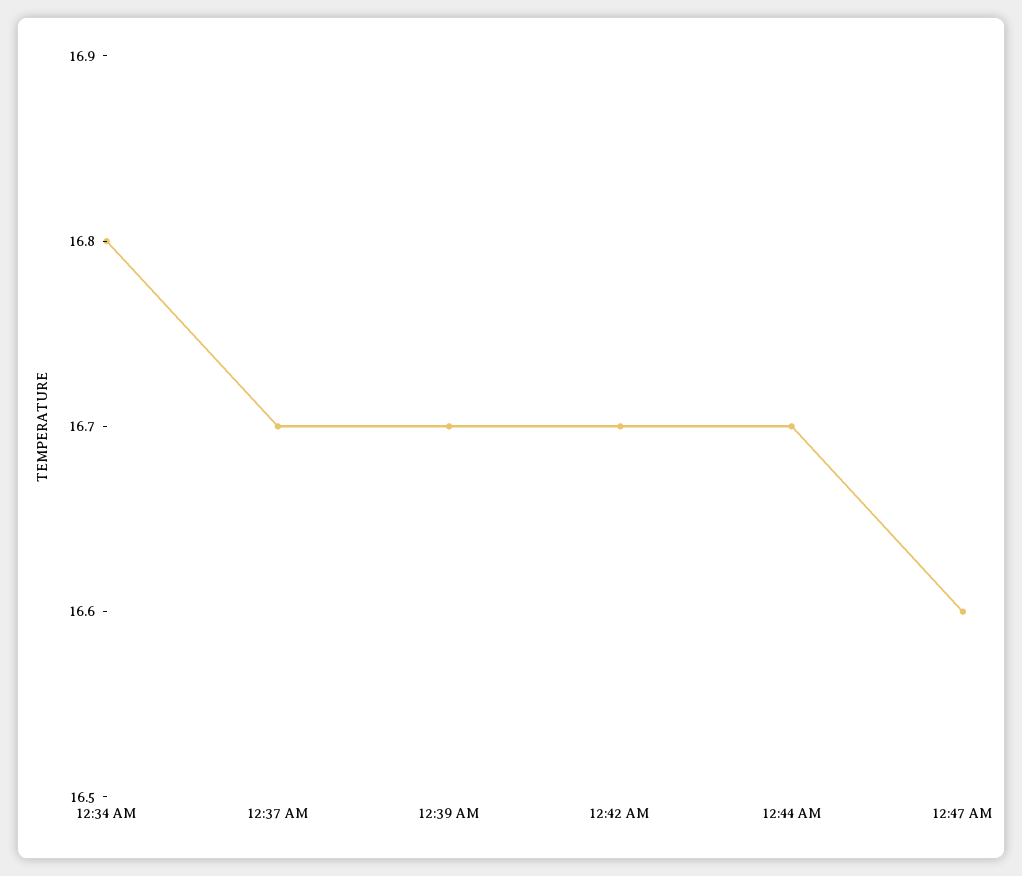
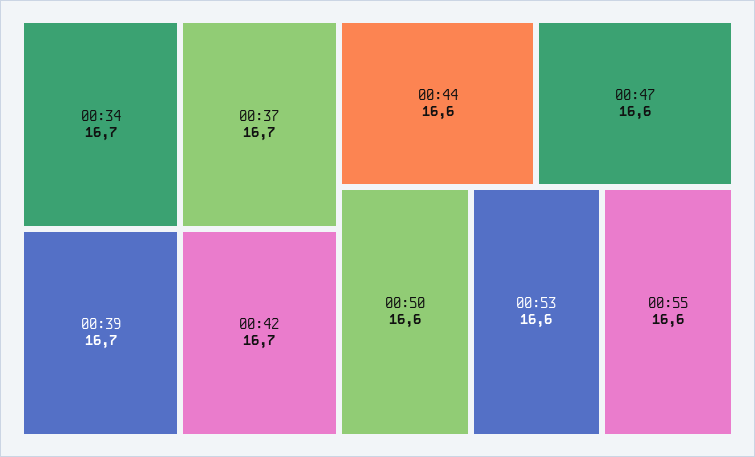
12:34 AM: 16.8 -> 16.7
12:44 AM: 16.7 -> 16.6
00:50: none -> 16.6
00:53: none -> 16.6
00:55: none -> 16.6

